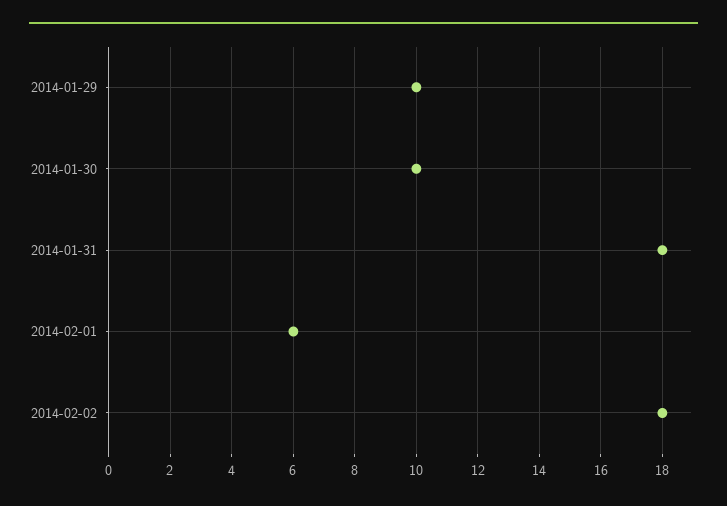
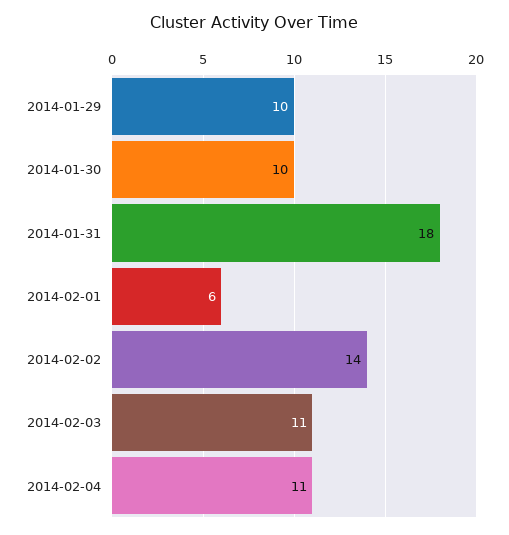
2014-02-02: 18 -> 14
2014-02-03: none -> 11
2014-02-04: none -> 11

